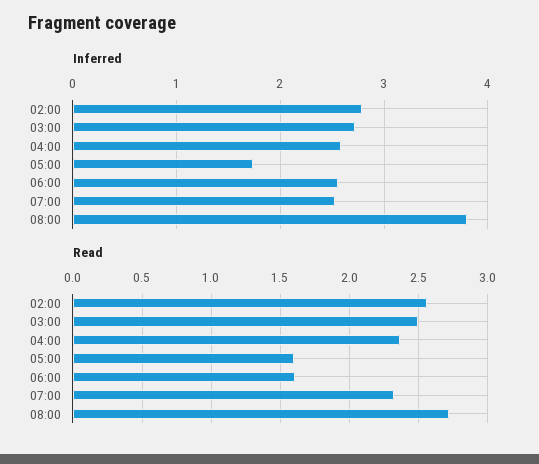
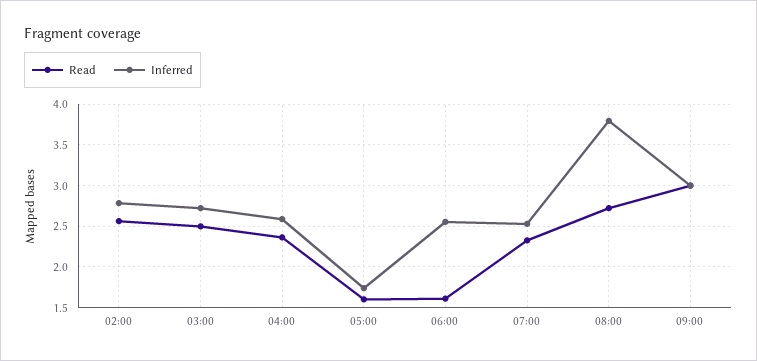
Read, 09:00: none -> 3
Inferred, 09:00: none -> 3

